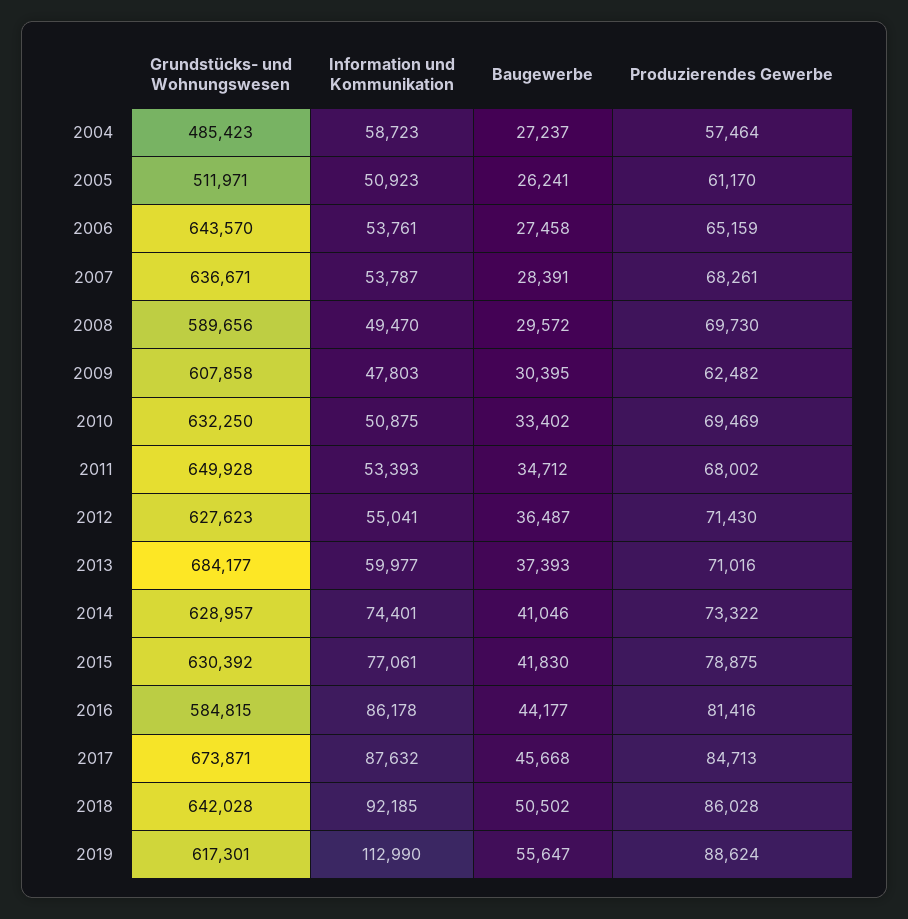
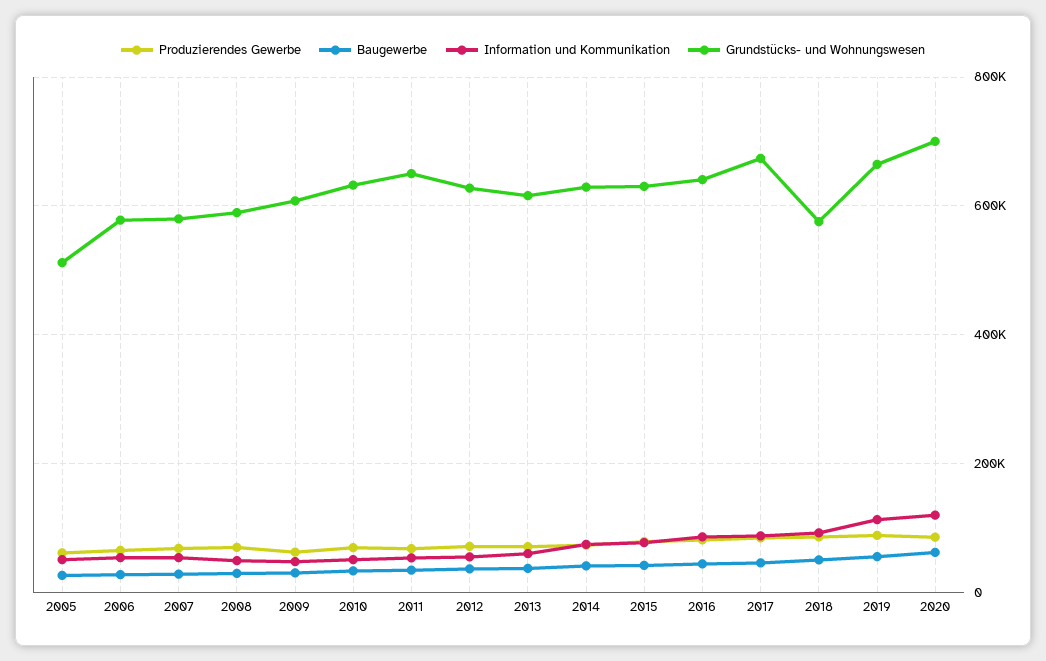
Grundstücks- und Wohnungswesen, 2004: 485423 -> none
Information und Kommunikation, 2004: 58723 -> none
Baugewerbe, 2004: 27237 -> none
Produzierendes Gewerbe, 2004: 57464 -> none
Grundstücks- und Wohnungswesen, 2006: 643570 -> 580000
Grundstücks- und Wohnungswesen, 2007: 636671 -> 580000
Grundstücks- und Wohnungswesen, 2013: 684177 -> 620000
Grundstücks- und Wohnungswesen, 2016: 584815 -> 640000
Grundstücks- und Wohnungswesen, 2018: 642028 -> 580000
Grundstücks- und Wohnungswesen, 2019: 617301 -> 660000
Produzierendes Gewerbe, 2020: none -> 80000
Baugewerbe, 2020: none -> 60000
Information und Kommunikation, 2020: none -> 120000
Grundstücks- und Wohnungswesen, 2020: none -> 700000

